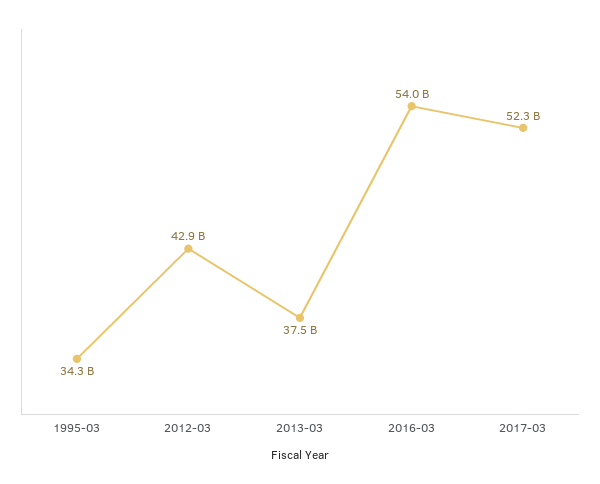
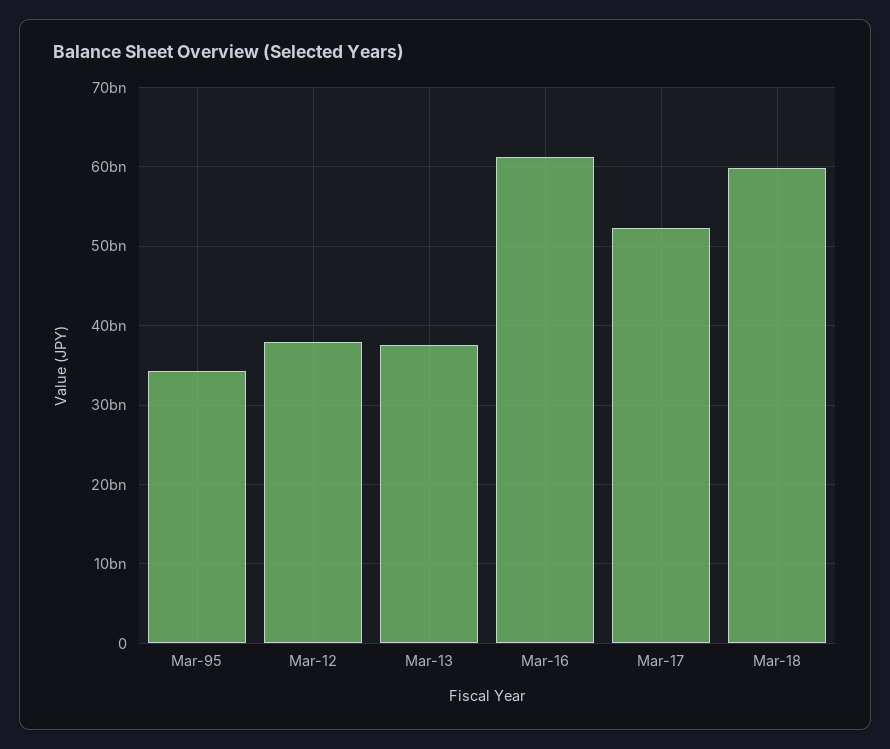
2012-03: 42900000000 -> 38000000000
2016-03: 54000000000 -> 61000000000
Mar-18: none -> 60000000000

